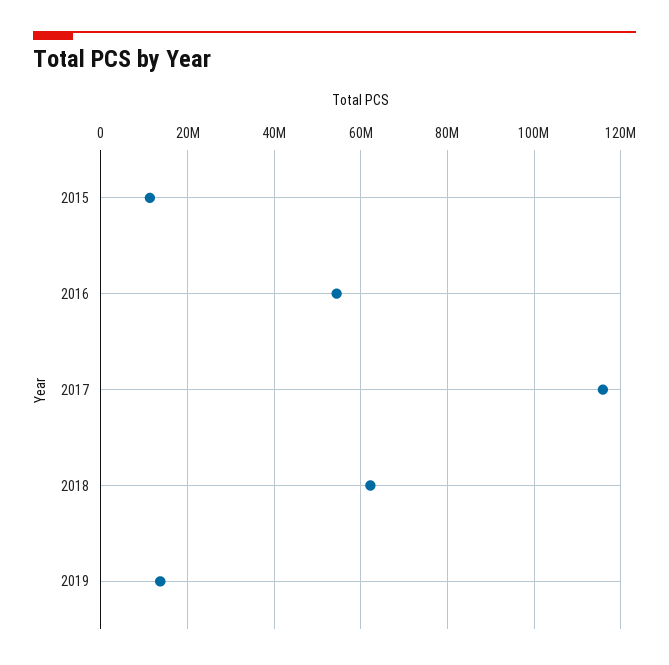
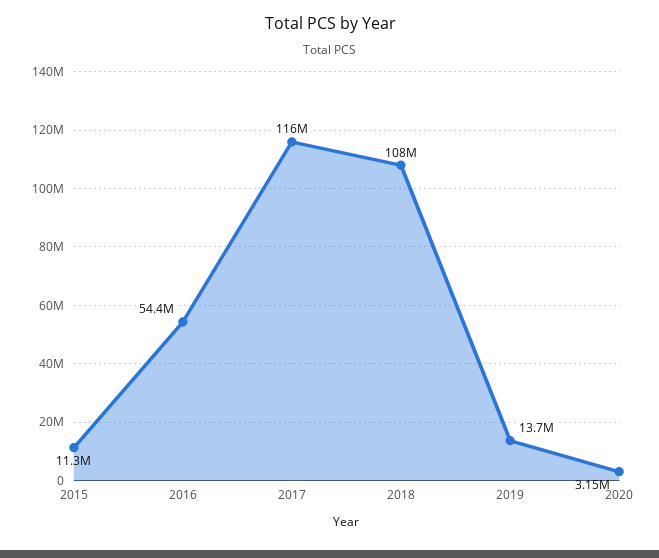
2018: 62000000 -> 108000000
2020: none -> 3150000

